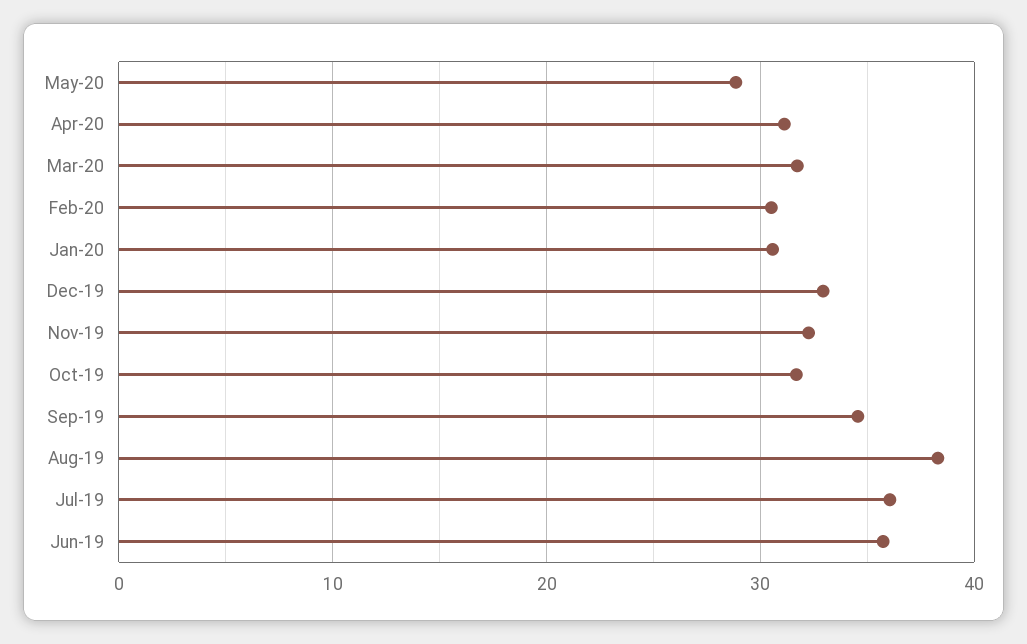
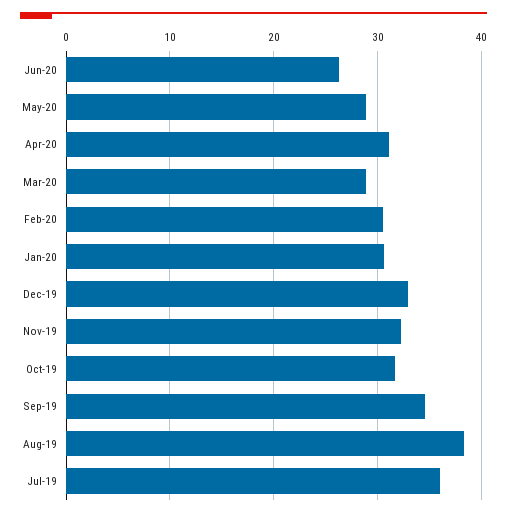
Mar-20: 32 -> 29
Jun-19: 36 -> none
Jun-20: none -> 26

